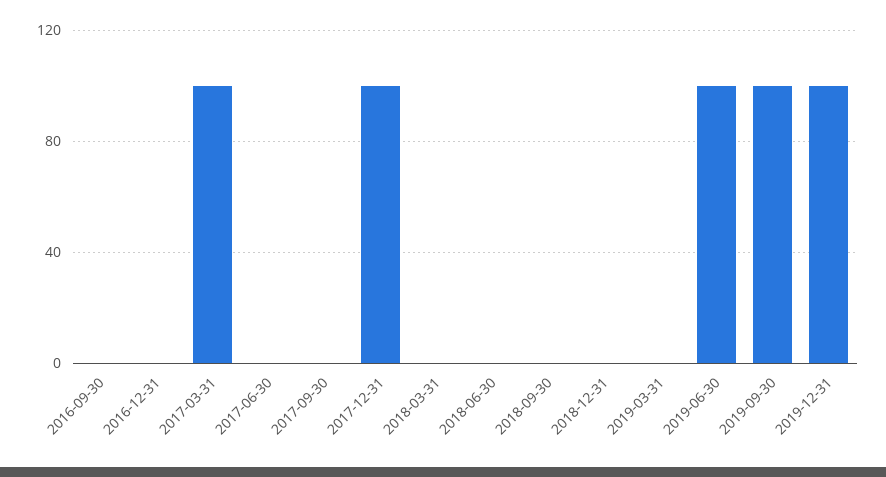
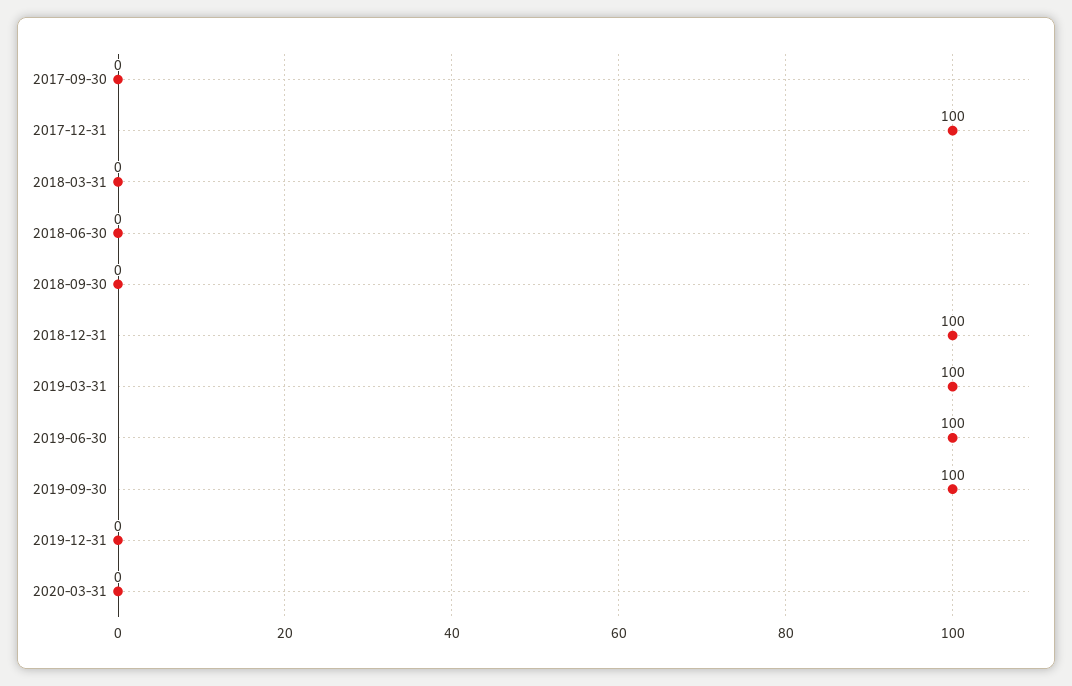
2016-09-30: 0 -> none
2016-12-31: 0 -> none
2017-03-31: 100 -> none
2017-06-30: 0 -> none
2018-12-31: 0 -> 100
2019-03-31: 0 -> 100
2019-12-31: 100 -> 0
2020-03-31: none -> 0

